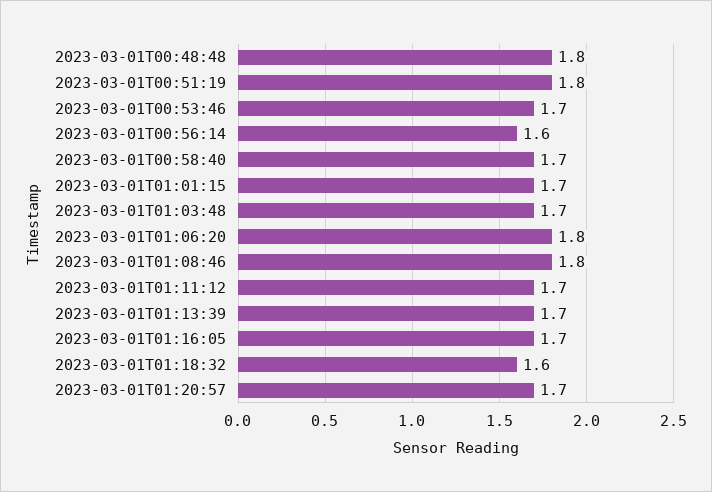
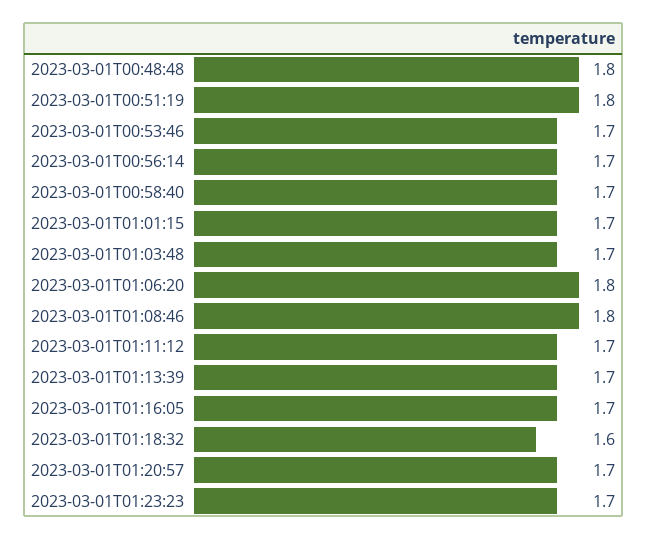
2023-03-01T00:56:14: 1.6 -> 1.7
2023-03-01T01:23:23: none -> 1.7

